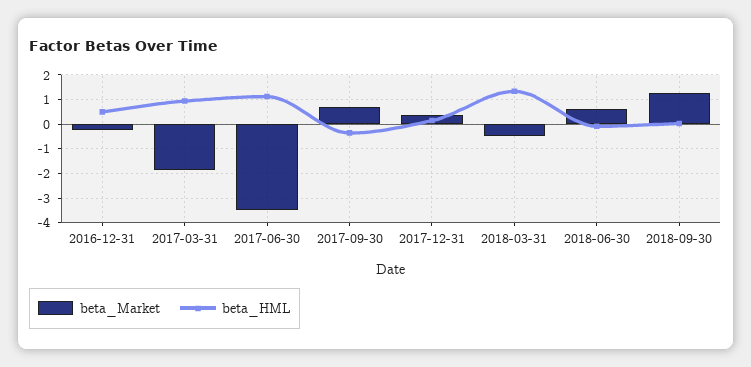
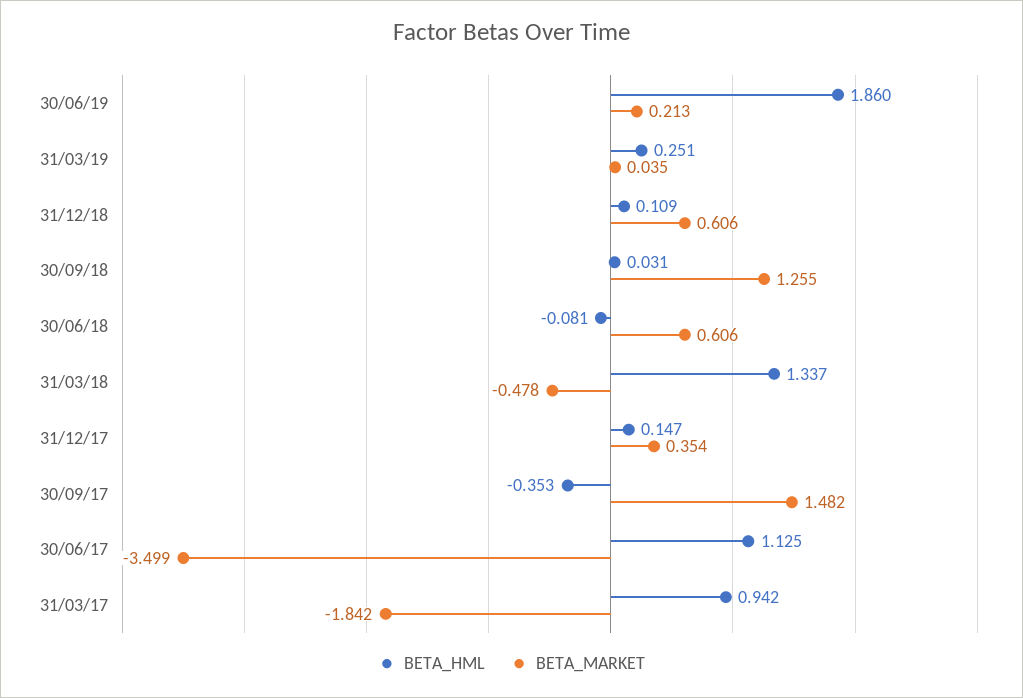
beta_Market, 2016-12-31: -0.25 -> none
beta_HML, 2016-12-31: 0.5 -> none
beta_Market, 2017-09-30: 0.75 -> 1.482
beta_HML, 30/06/19: none -> 1.86
beta_Market, 30/06/19: none -> 0.213
beta_HML, 31/03/19: none -> 0.251
beta_Market, 31/03/19: none -> 0.035
beta_HML, 31/12/18: none -> 0.109
beta_Market, 31/12/18: none -> 0.606

